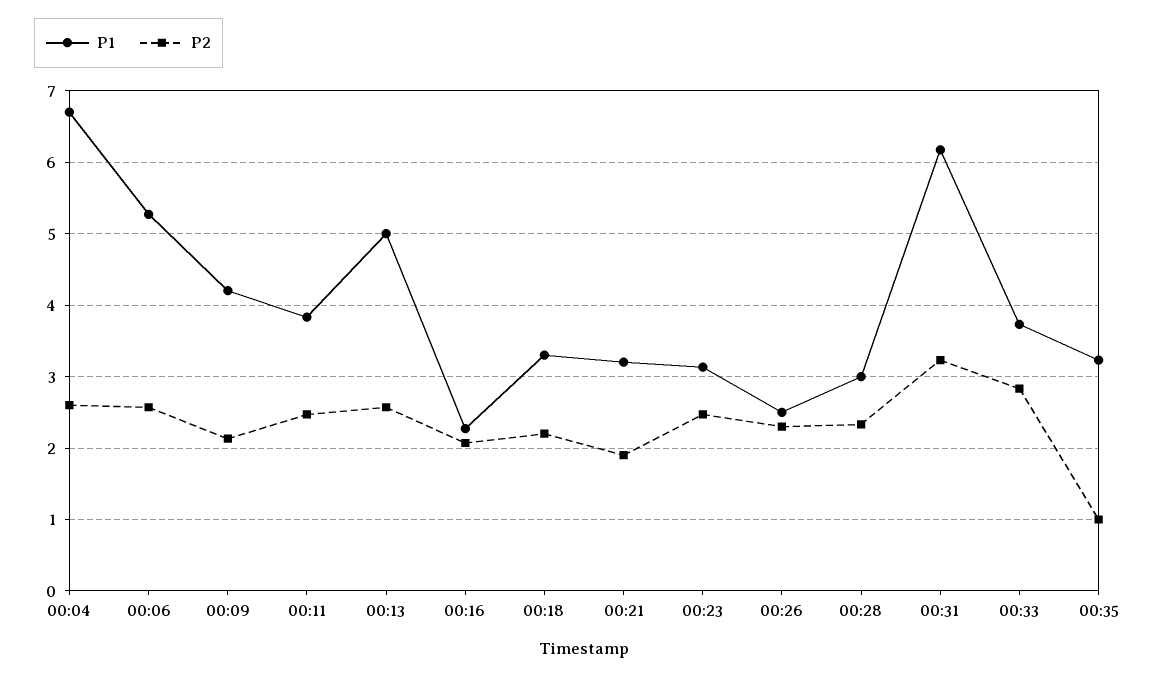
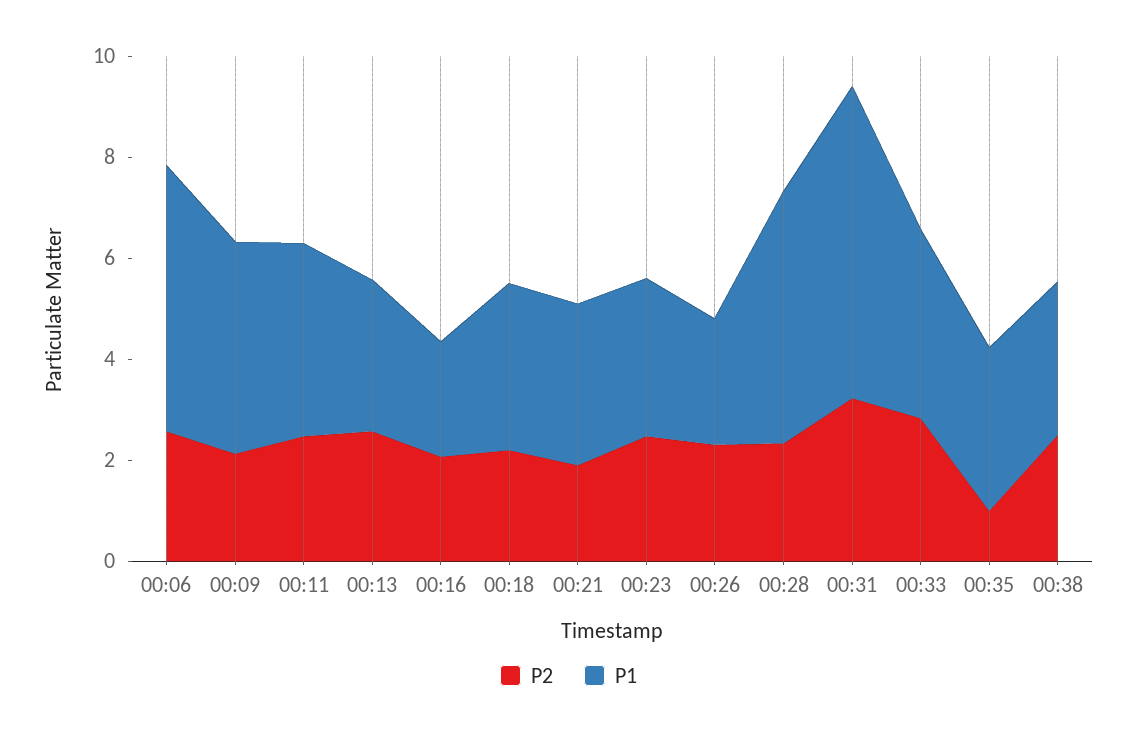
P1, 00:04: 6.7 -> none
P2, 00:04: 2.6 -> none
P1, 00:13: 5 -> 3
P1, 00:28: 3 -> 5
P2, 00:38: none -> 2.5
P1, 00:38: none -> 3

